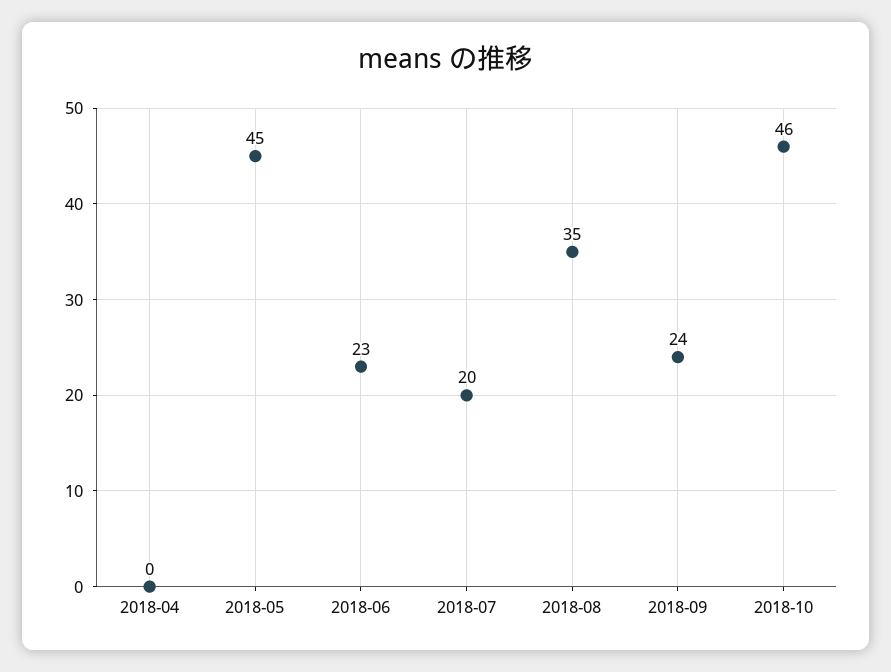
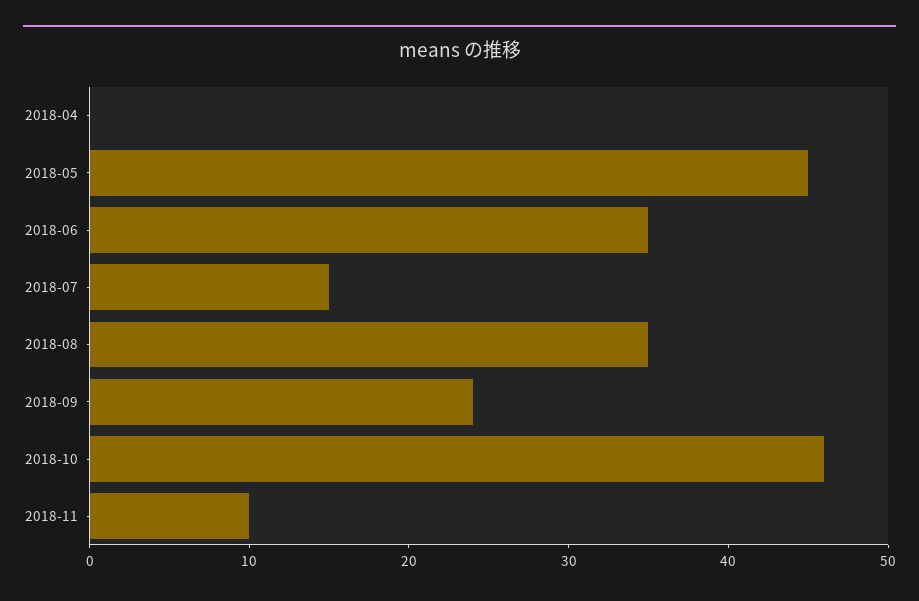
2018-06: 23 -> 35
2018-07: 20 -> 15
2018-11: none -> 10

